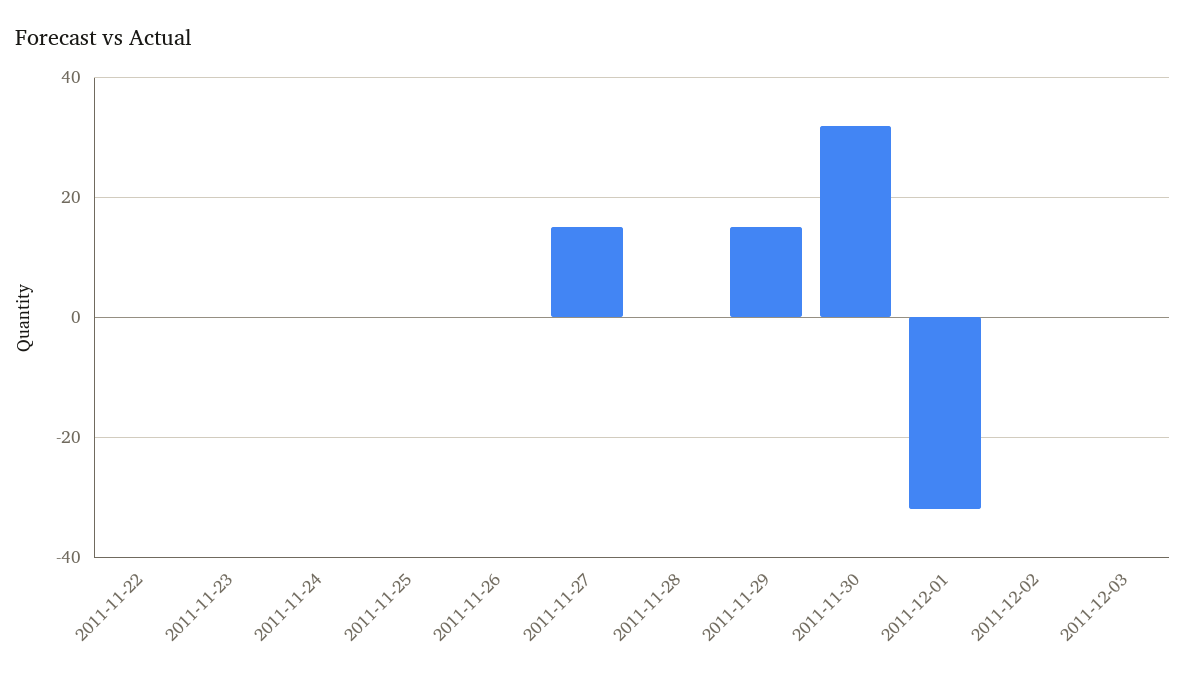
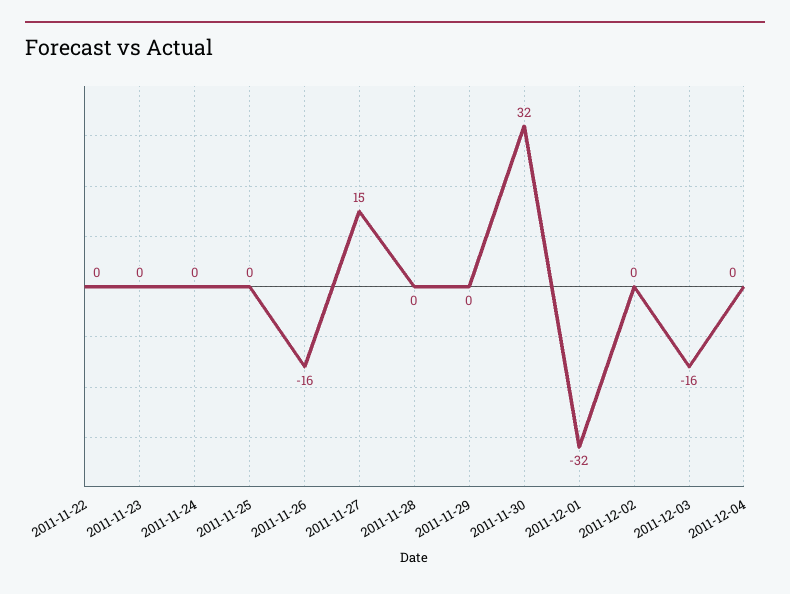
2011-11-26: 0 -> -16
2011-11-29: 15 -> 0
2011-12-03: 0 -> -16
2011-12-04: none -> 0

